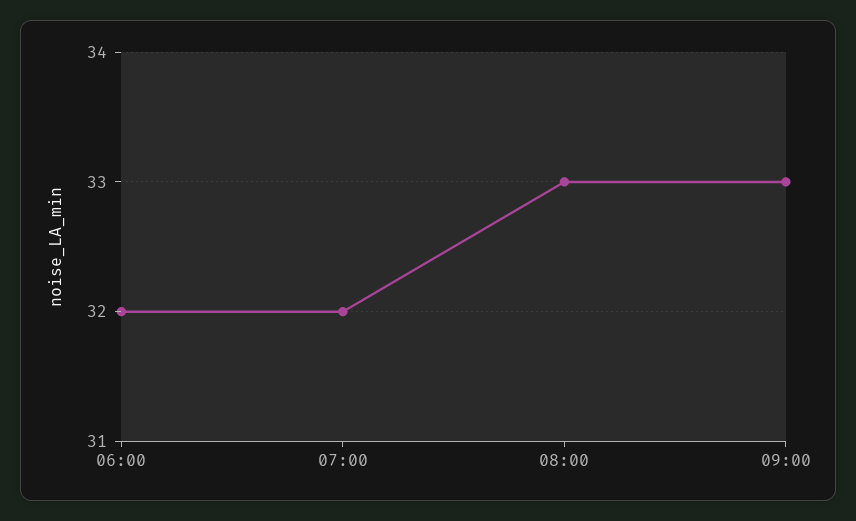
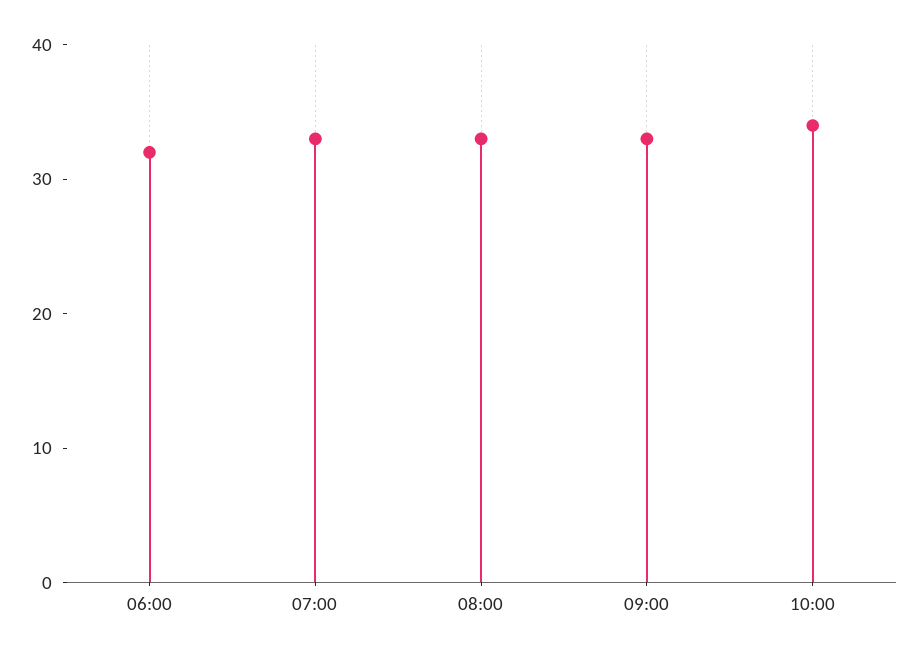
07:00: 32 -> 33
10:00: none -> 34

